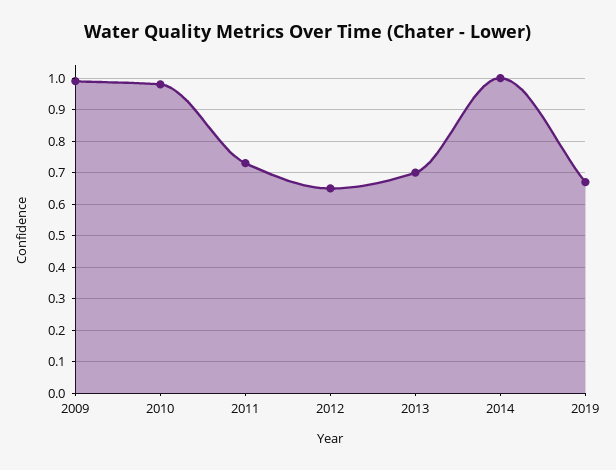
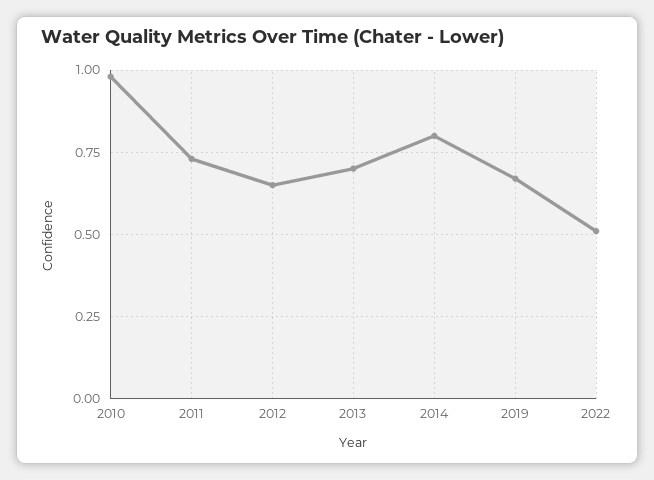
2009: 1 -> none
2014: 1 -> 0.8
2022: none -> 0.5

